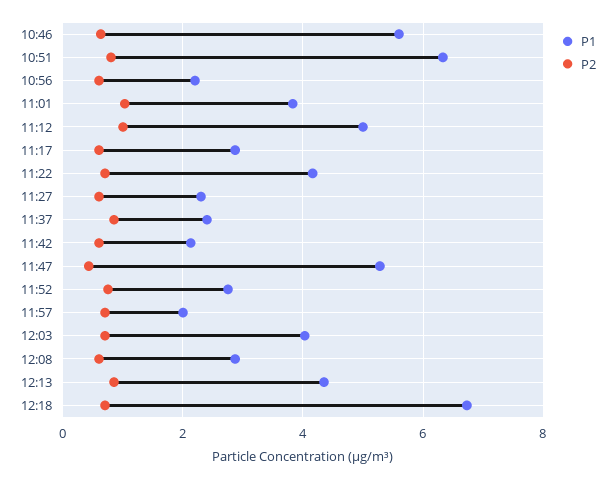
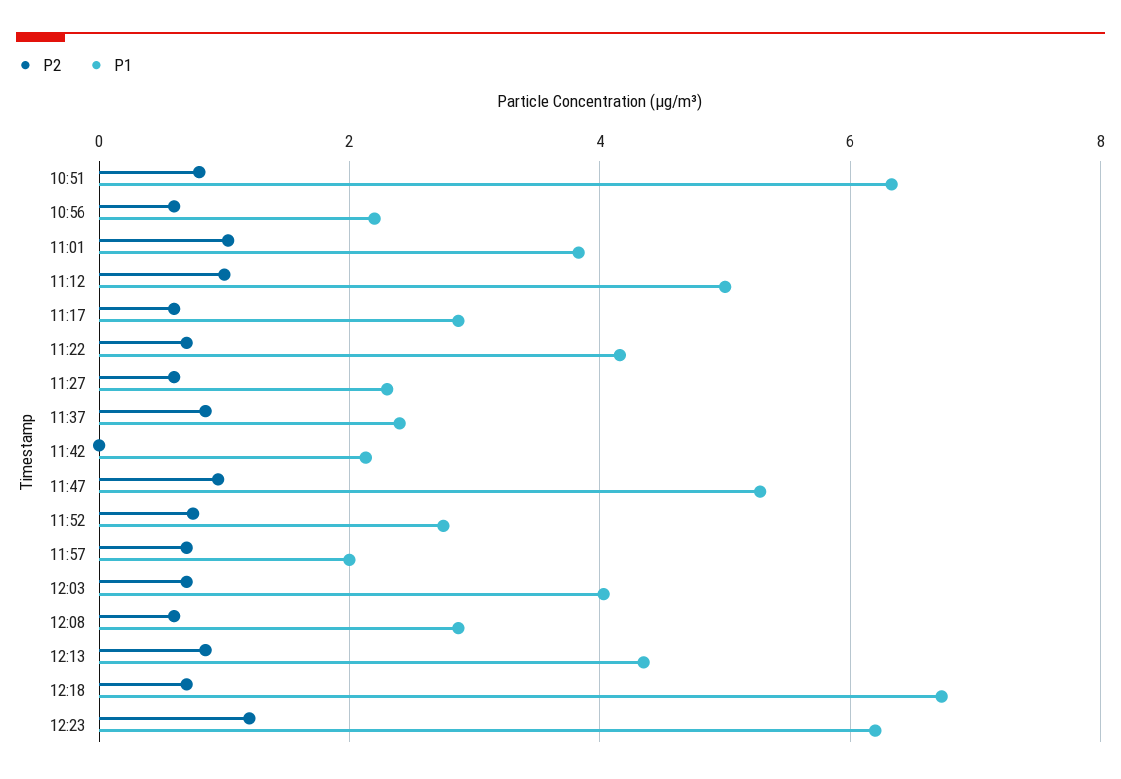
P1, 10:46: 5.6 -> none
P2, 10:46: 0.6 -> none
P2, 11:42: 0.6 -> 0
P2, 11:47: 0.4 -> 1
P2, 12:23: none -> 1.2
P1, 12:23: none -> 6.2

